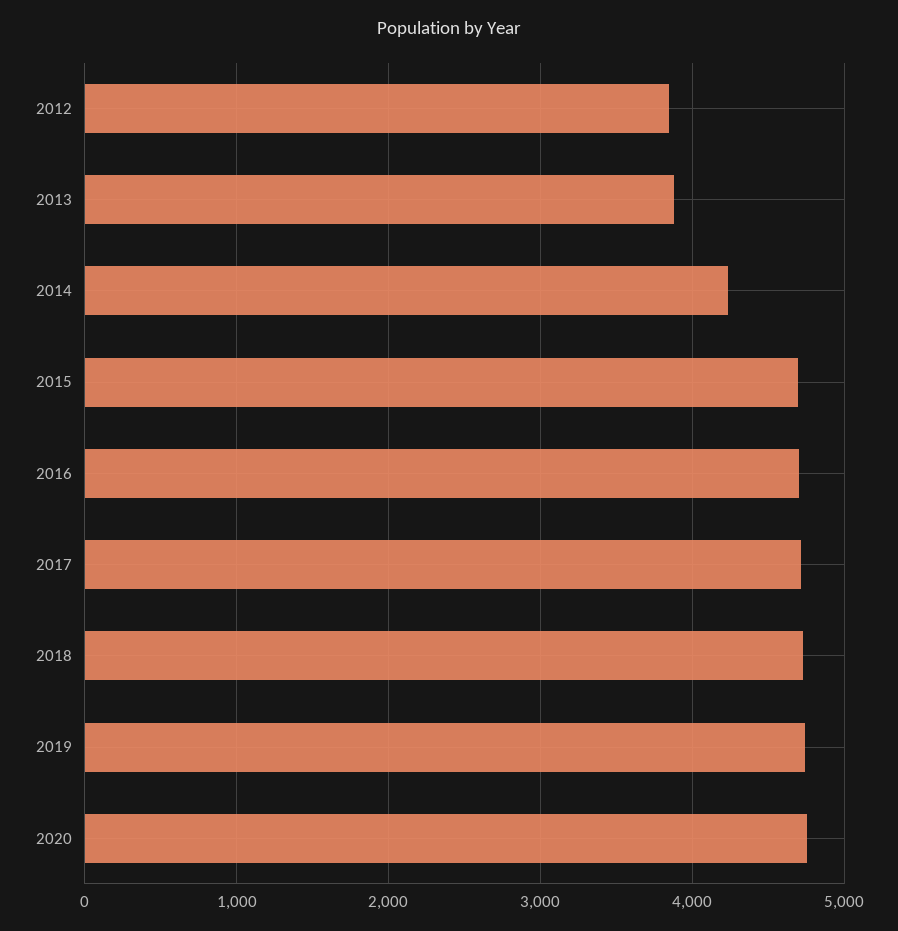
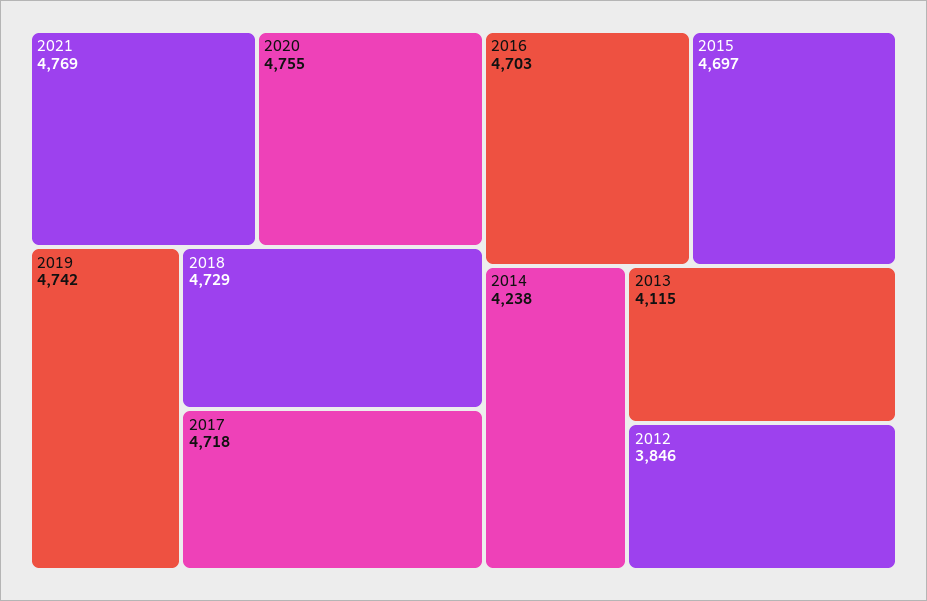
2013: 3900 -> 4115
2021: none -> 4769

